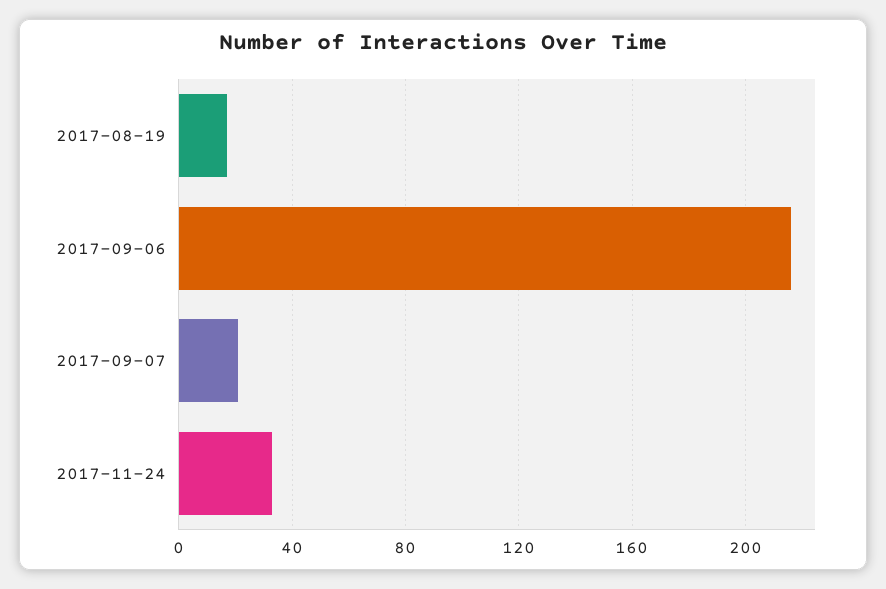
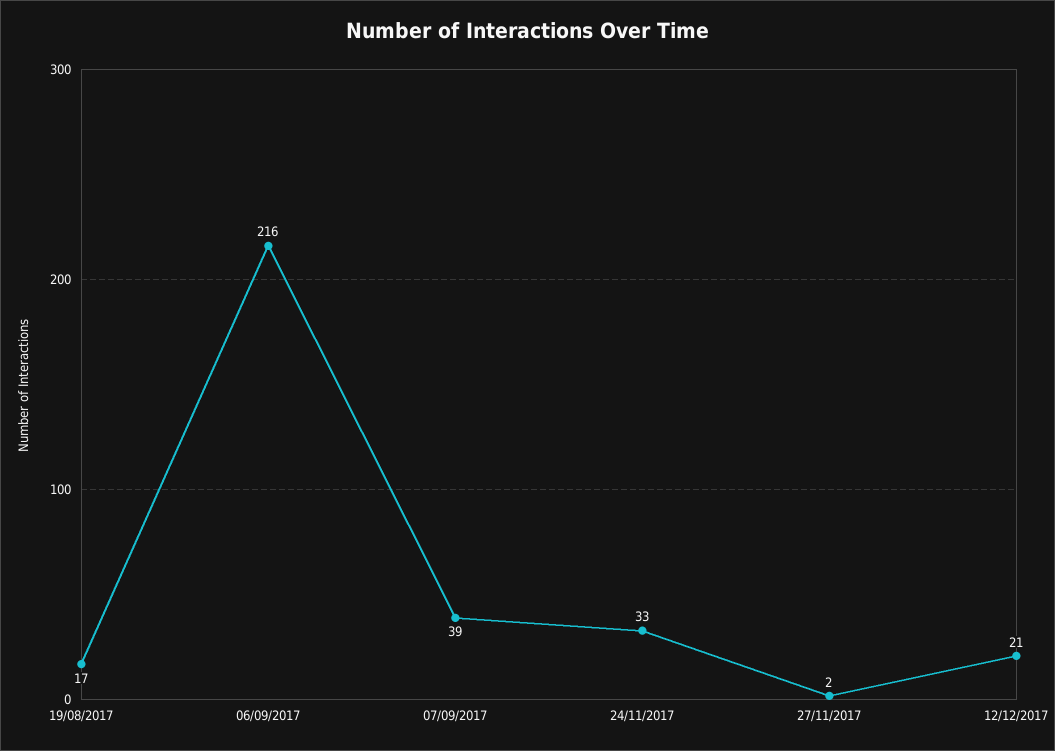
2017-09-07: 20 -> 39
27/11/2017: none -> 2
12/12/2017: none -> 21

